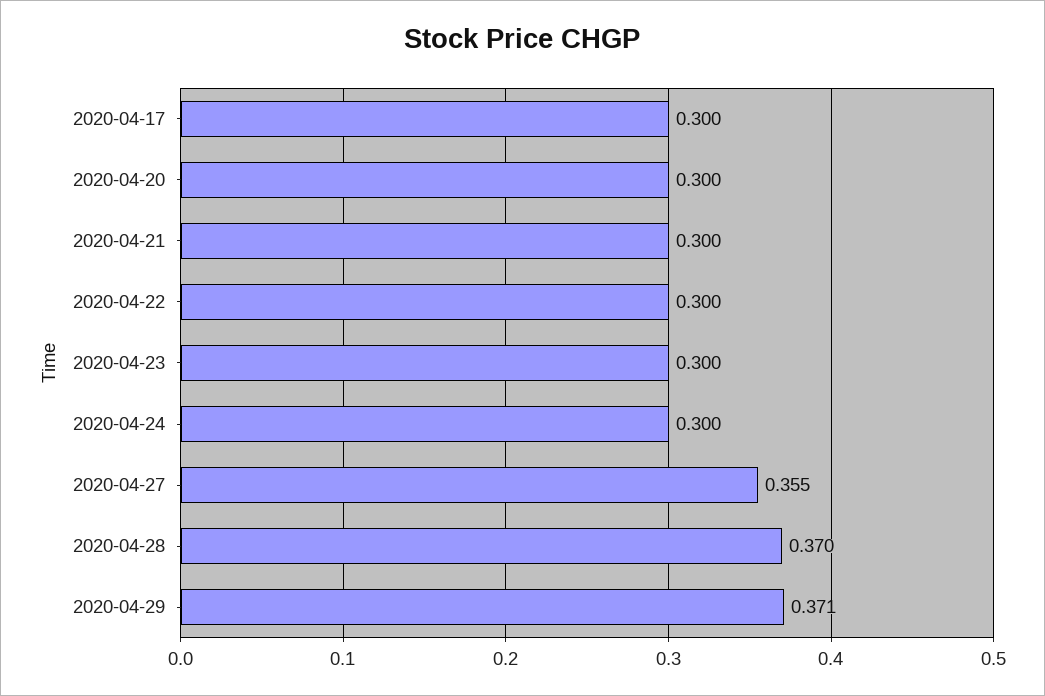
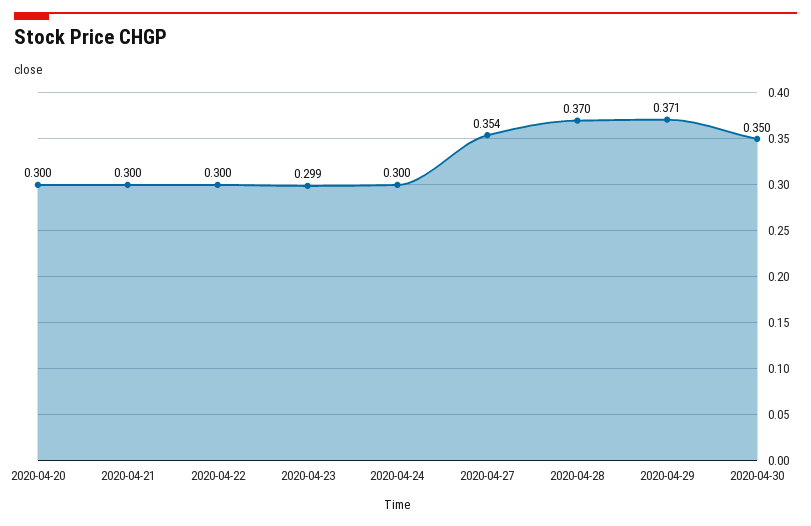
2020-04-17: 0.3 -> none
2020-04-23: 0.3 -> 0.299
2020-04-27: 0.355 -> 0.354
2020-04-30: none -> 0.35

